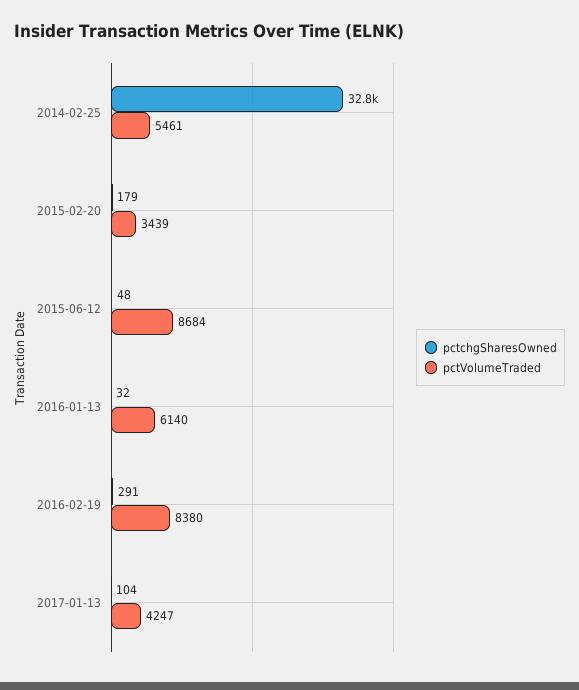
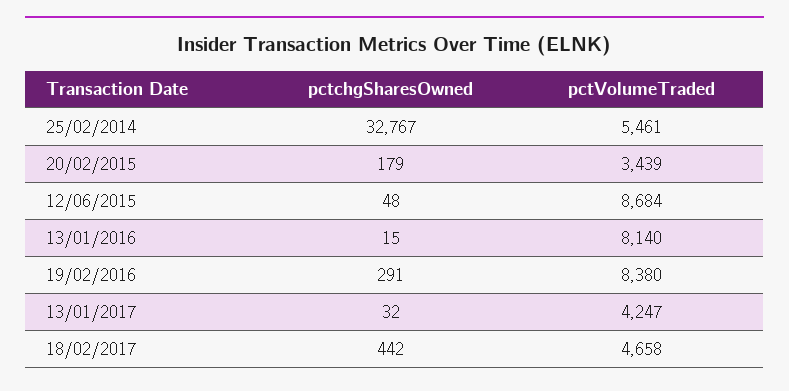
pctchgSharesOwned, 2016-01-13: 32 -> 15
pctVolumeTraded, 2016-01-13: 6140 -> 8140
pctchgSharesOwned, 2017-01-13: 104 -> 32
pctchgSharesOwned, 18/02/2017: none -> 442
pctVolumeTraded, 18/02/2017: none -> 4658

